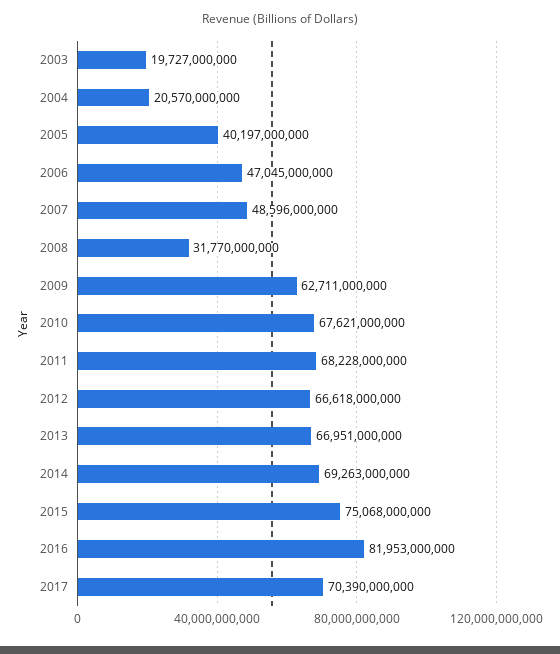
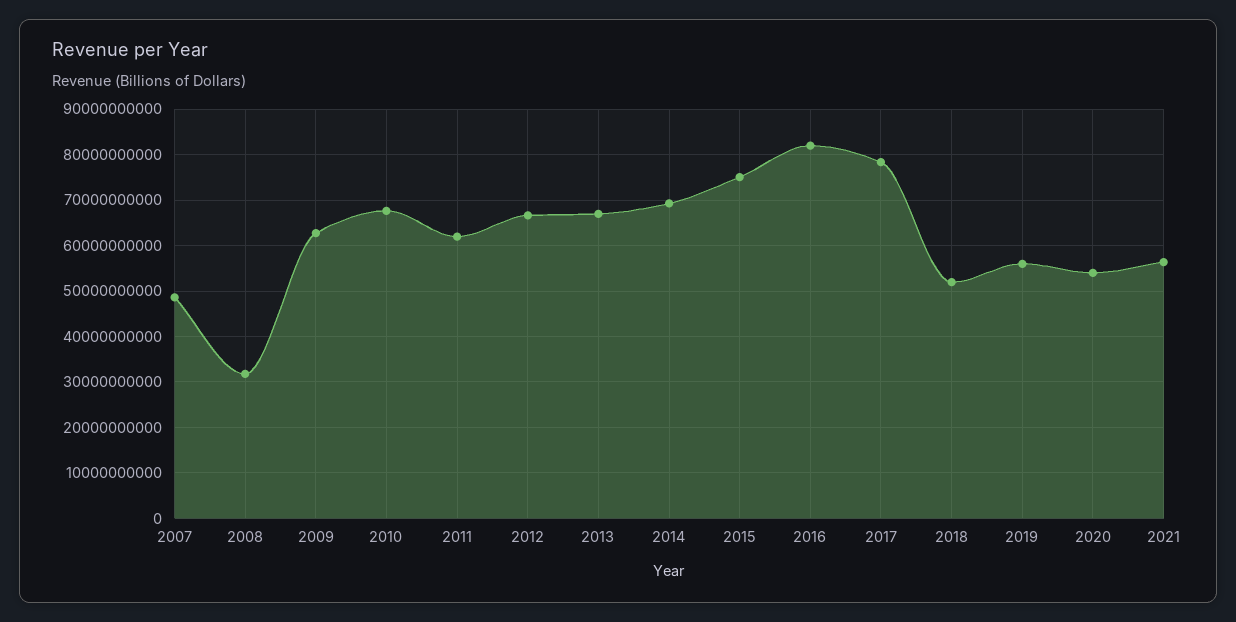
2003: 19727000000 -> none
2004: 20570000000 -> none
2005: 40197000000 -> none
2006: 47045000000 -> none
2011: 68228000000 -> 62000000000
2017: 70390000000 -> 78000000000
2018: none -> 52000000000
2019: none -> 56000000000
2020: none -> 54000000000
2021: none -> 56000000000

